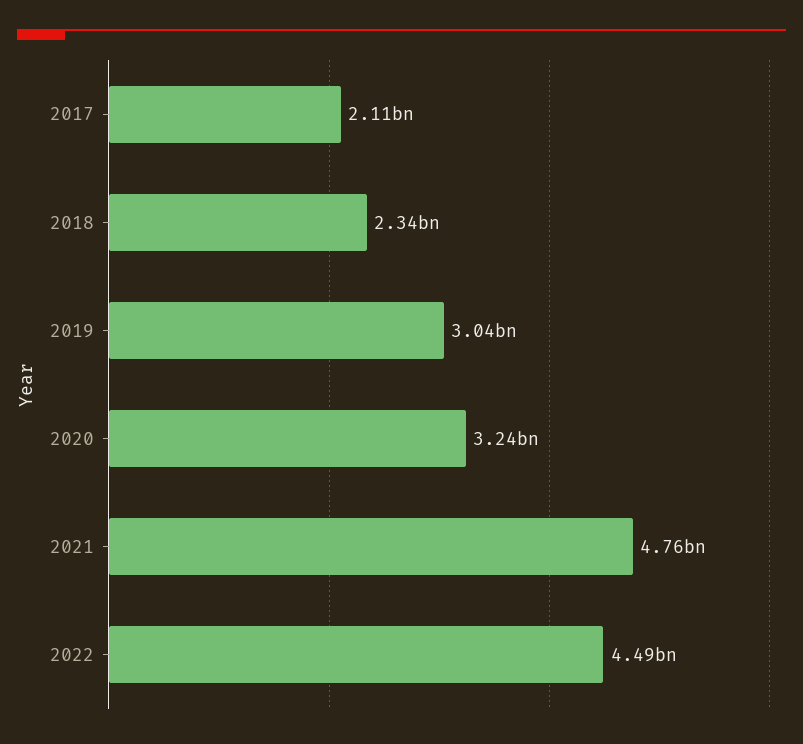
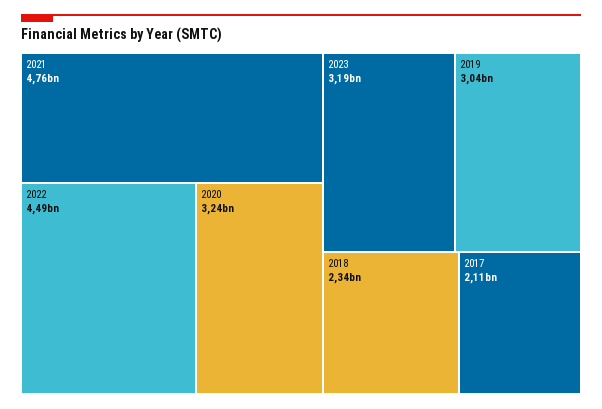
2023: none -> 3190000000

